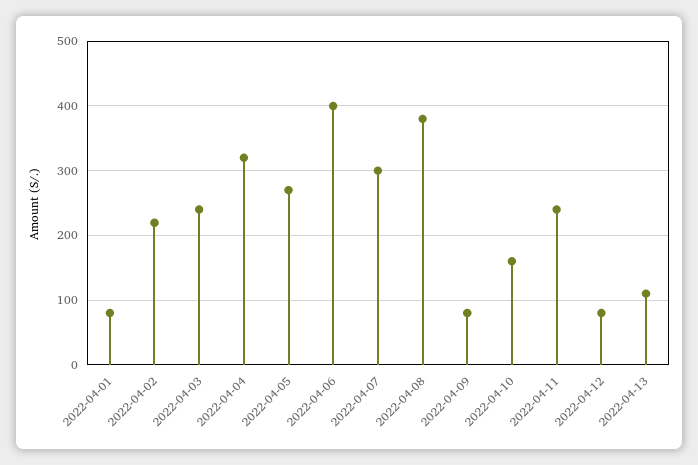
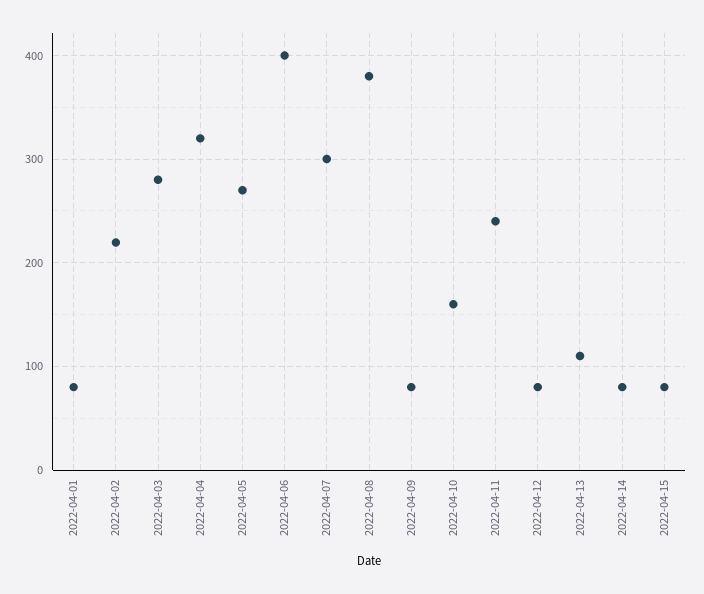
2022-04-03: 240 -> 280
2022-04-14: none -> 80
2022-04-15: none -> 80

